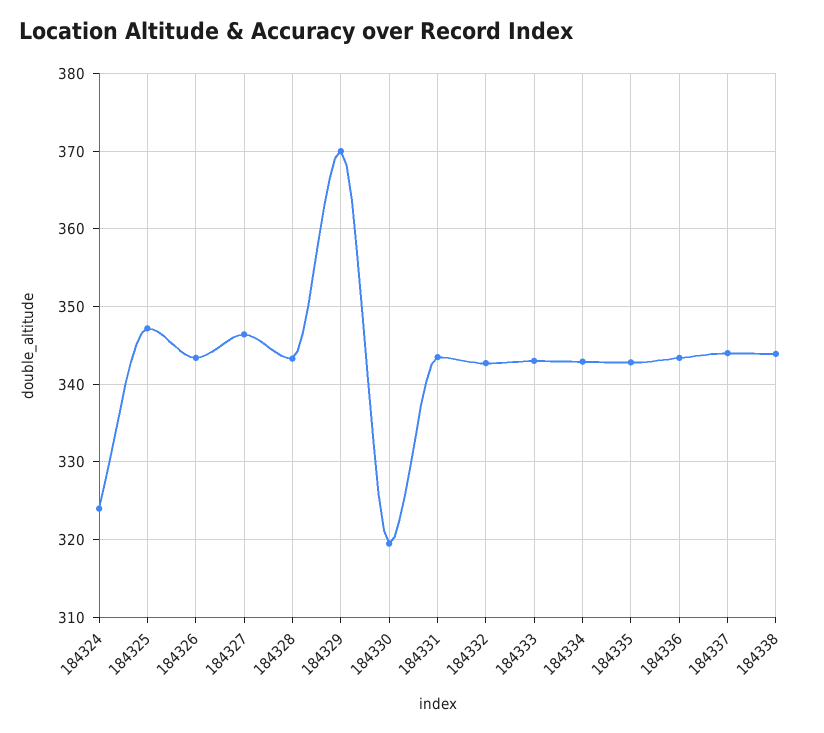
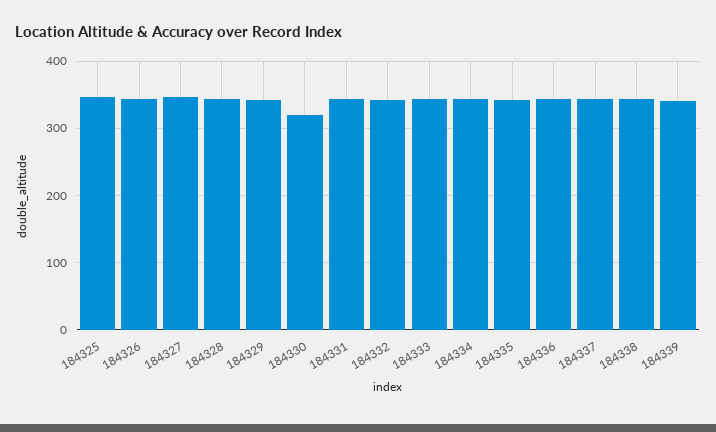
184324: 324 -> none
184329: 370 -> 340
184339: none -> 340

